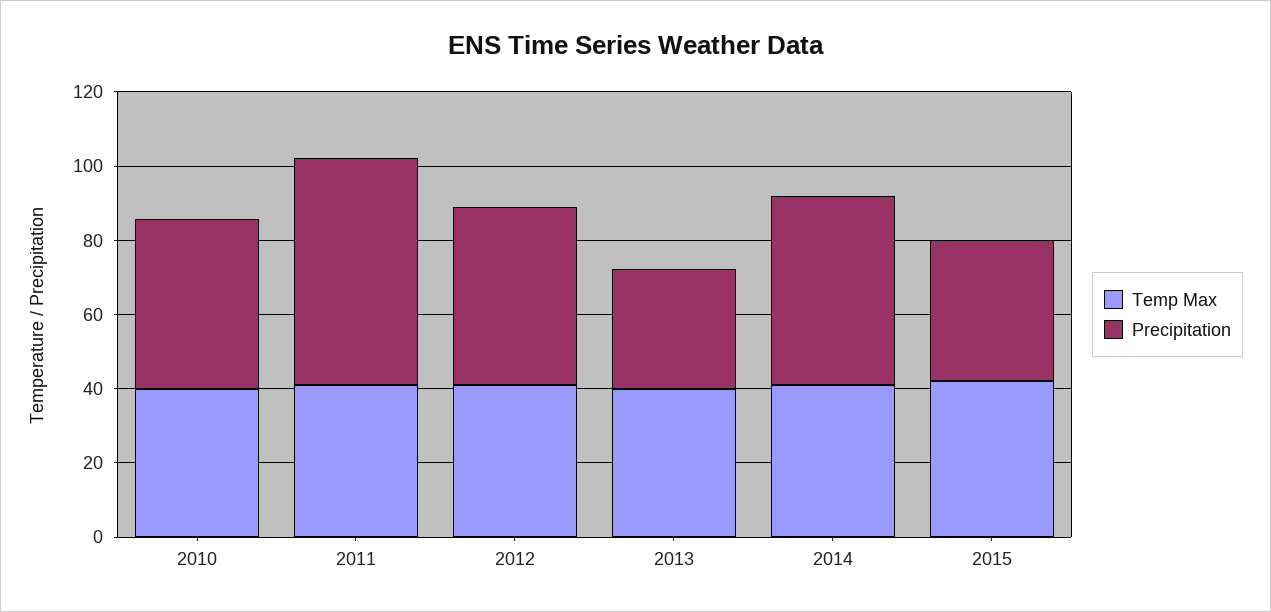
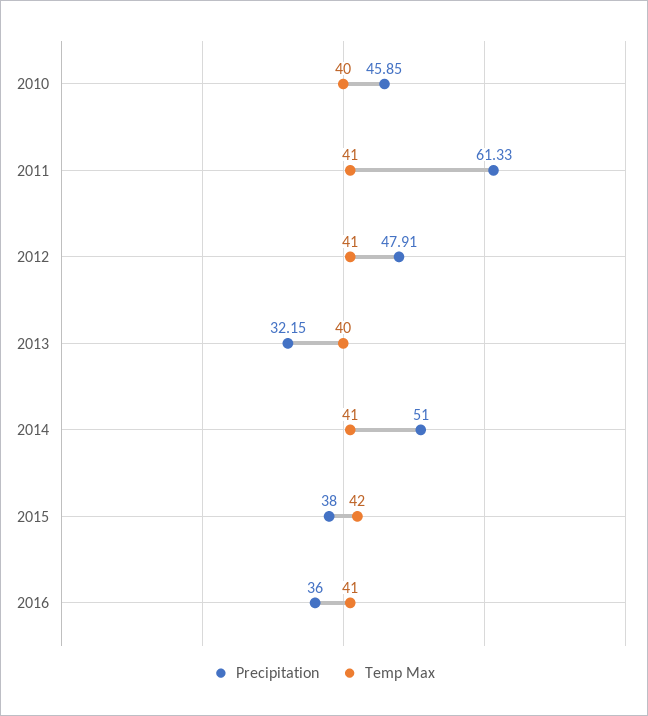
Precipitation, 2016: none -> 36
Temp Max, 2016: none -> 41

